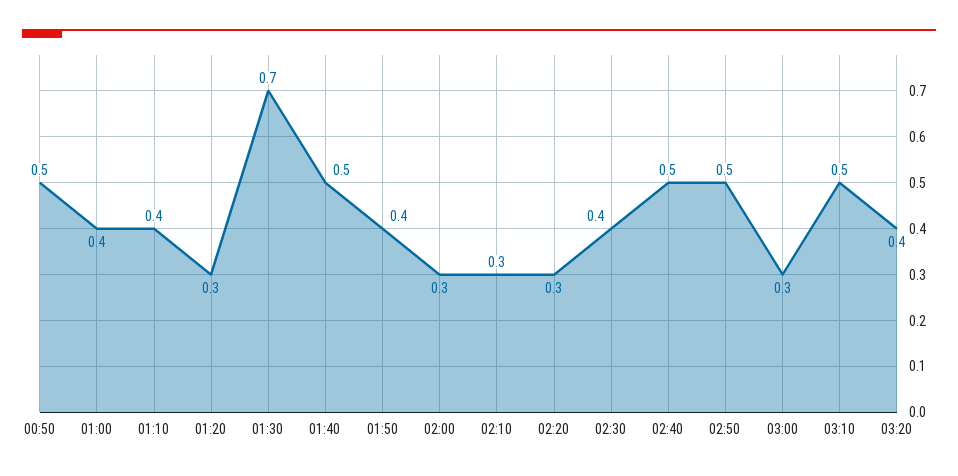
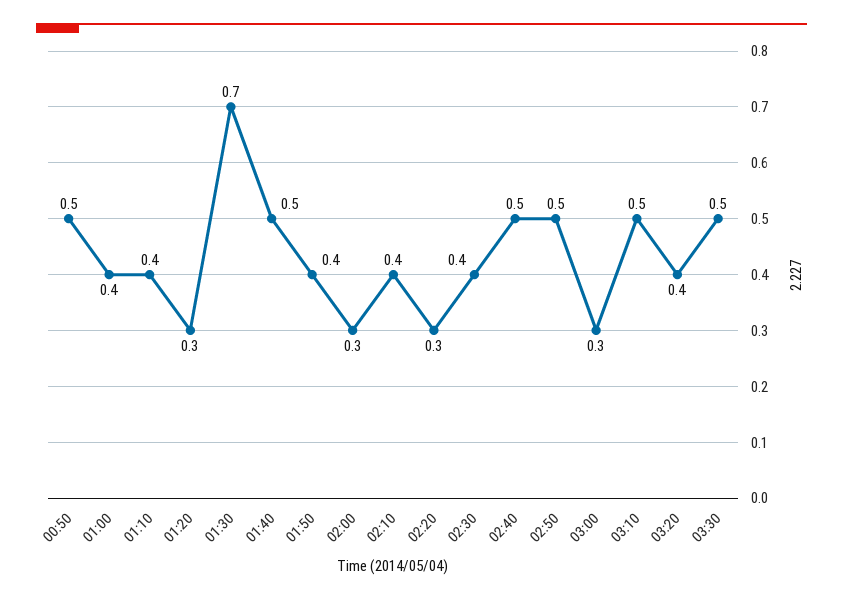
02:10: 0.3 -> 0.4
03:30: none -> 0.5

